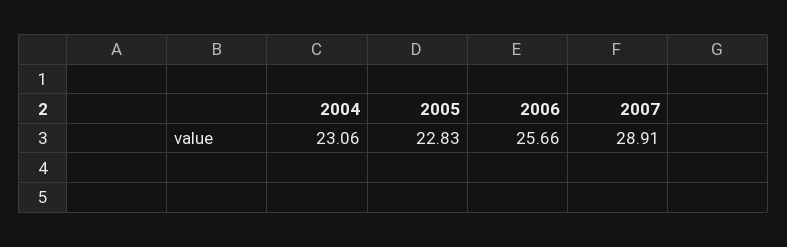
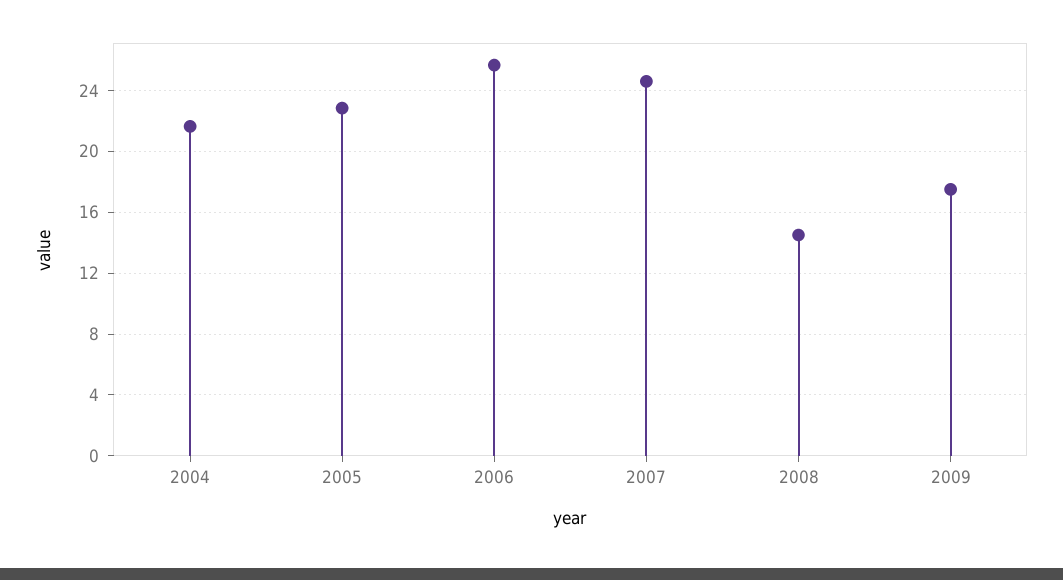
2004: 23.06 -> 21.5
2007: 28.91 -> 24.5
2008: none -> 14.5
2009: none -> 17.5

